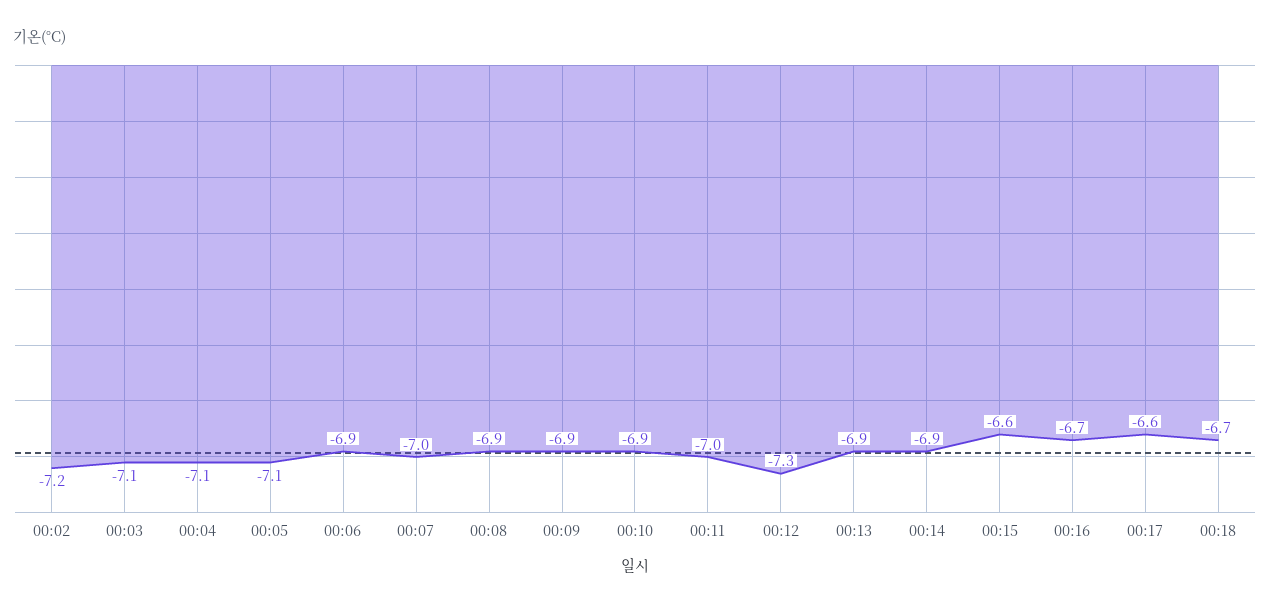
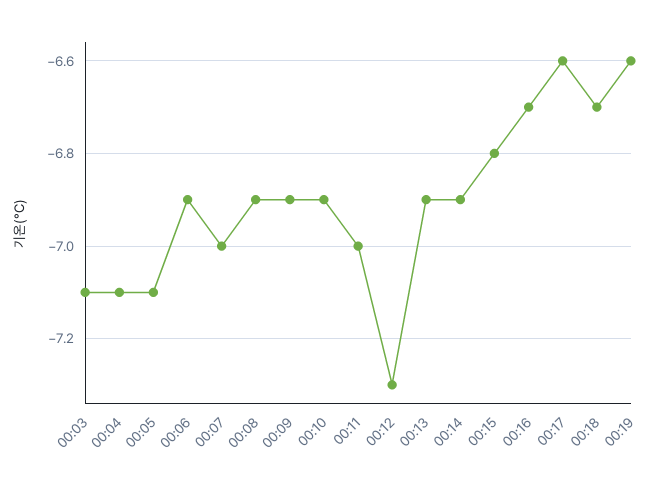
00:02: -7.2 -> none
00:15: -6.6 -> -6.8
00:19: none -> -6.6

